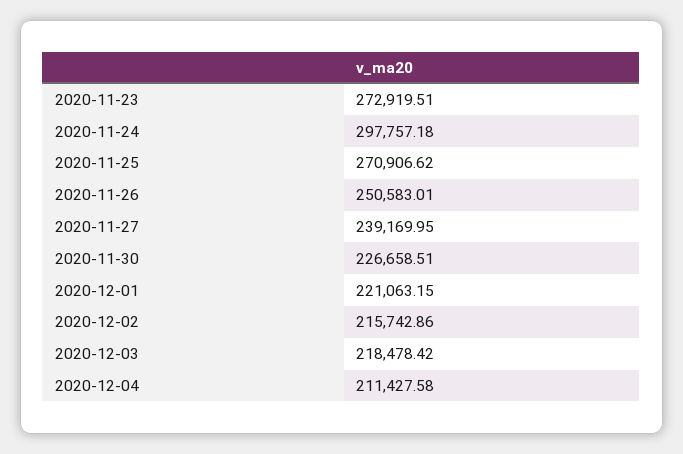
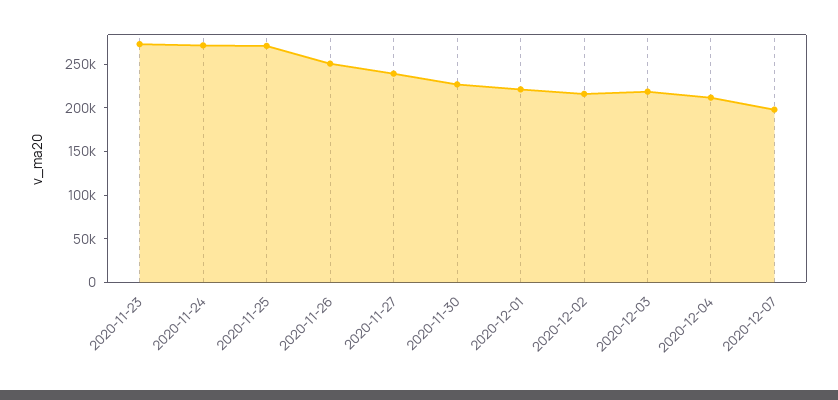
2020-11-24: 297757.18 -> 270000
2020-12-07: none -> 200000

